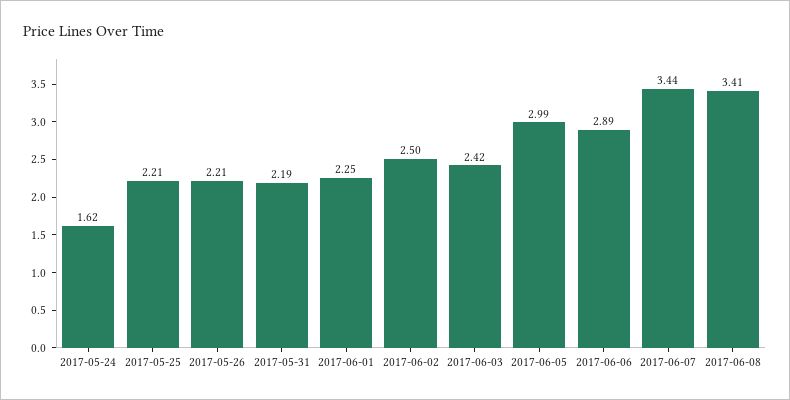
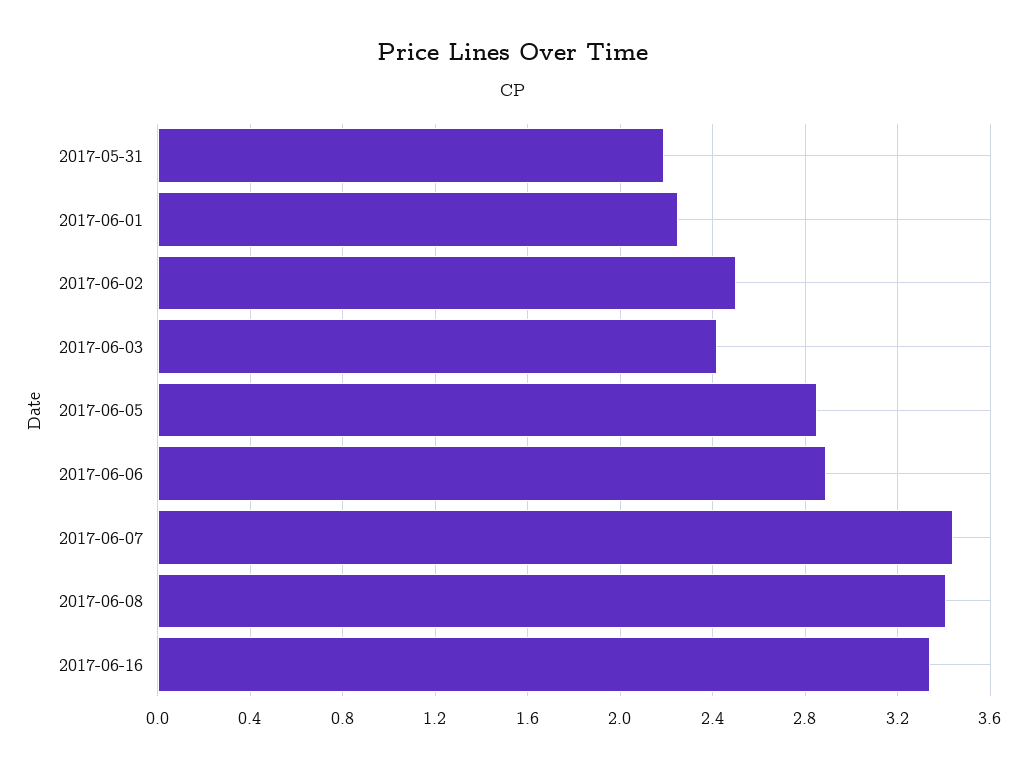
2017-05-24: 1.62 -> none
2017-05-25: 2.21 -> none
2017-05-26: 2.21 -> none
2017-06-05: 2.99 -> 2.85
2017-06-16: none -> 3.35

